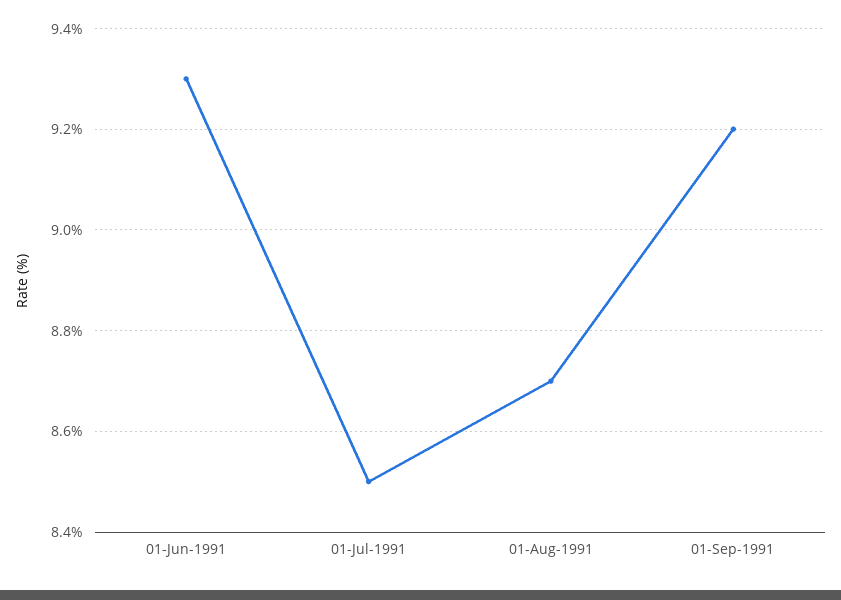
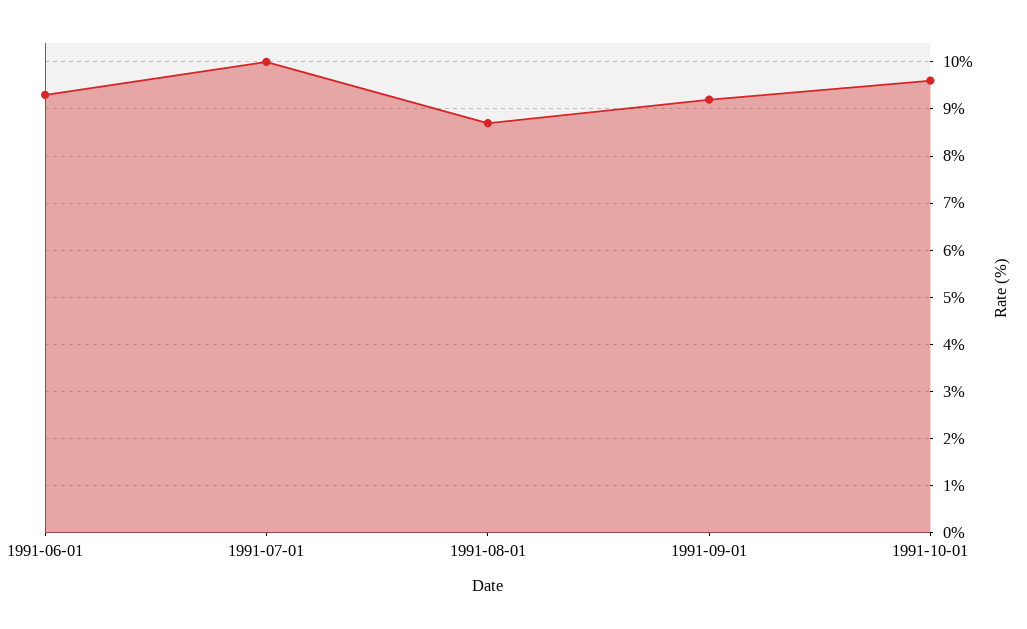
01-Jul-1991: 8.5 -> 10
1991-10-01: none -> 9.5

